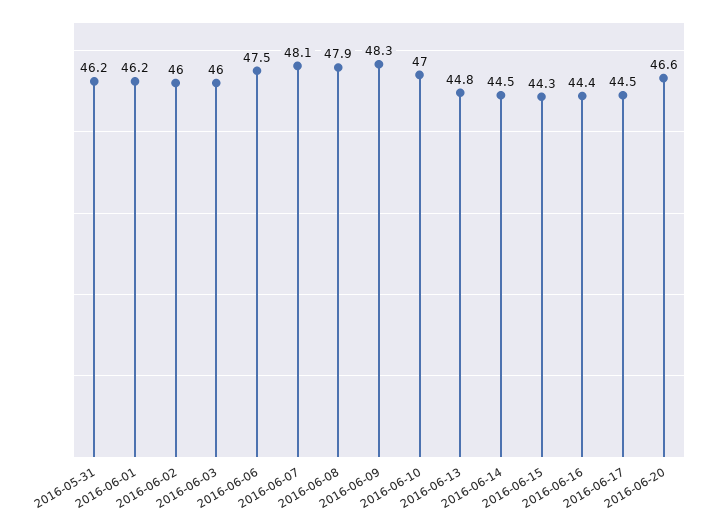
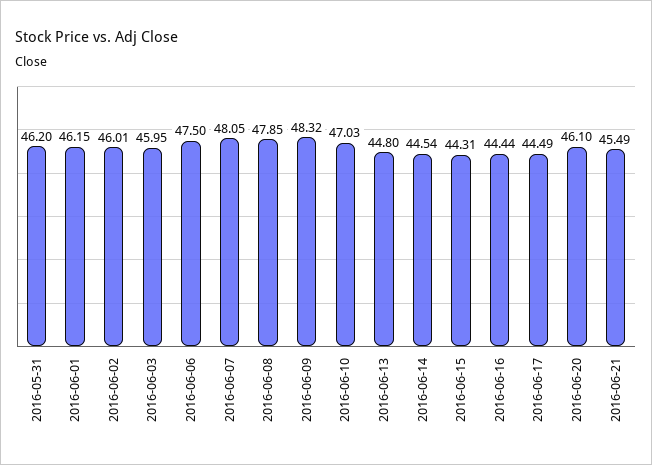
2016-06-20: 46.6 -> 46.1
2016-06-21: none -> 45.49

